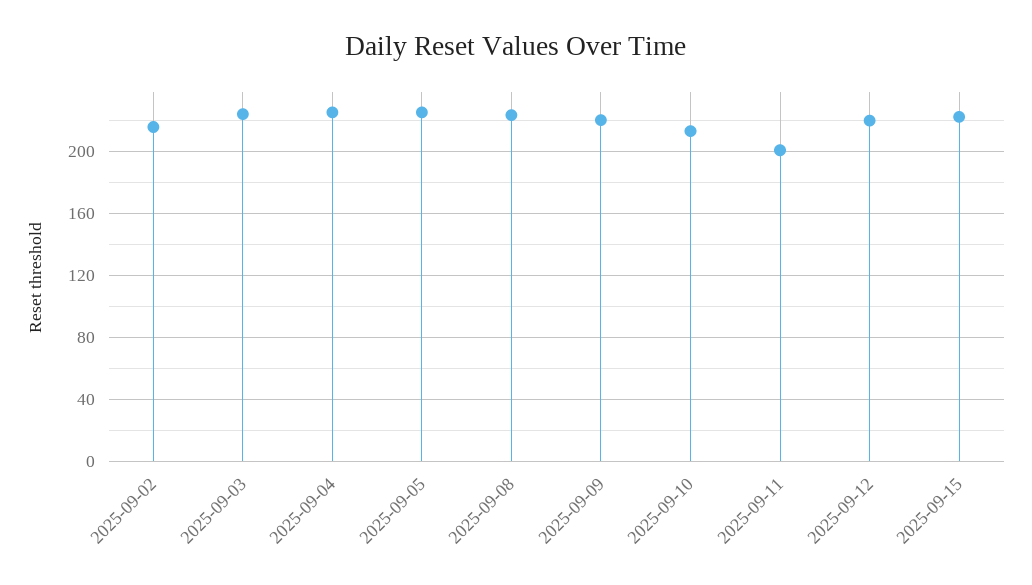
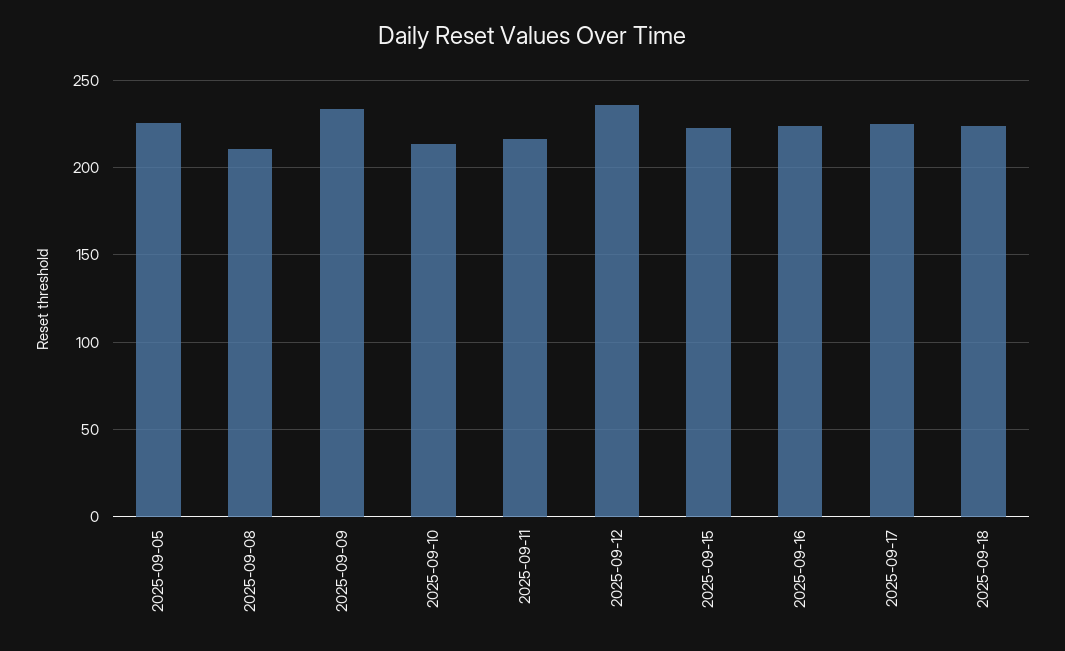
2025-09-02: 215 -> none
2025-09-03: 225 -> none
2025-09-04: 225 -> none
2025-09-08: 225 -> 210
2025-09-09: 220 -> 235
2025-09-11: 200 -> 215
2025-09-12: 220 -> 235
2025-09-16: none -> 225
2025-09-17: none -> 225
2025-09-18: none -> 225

